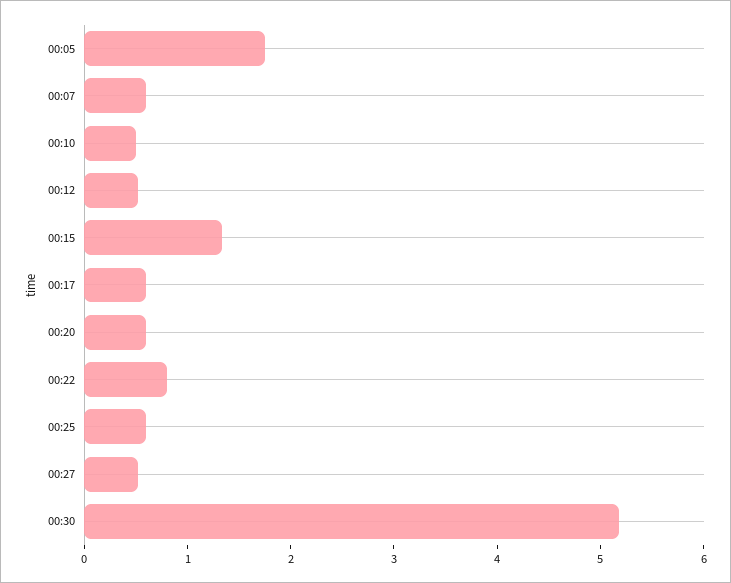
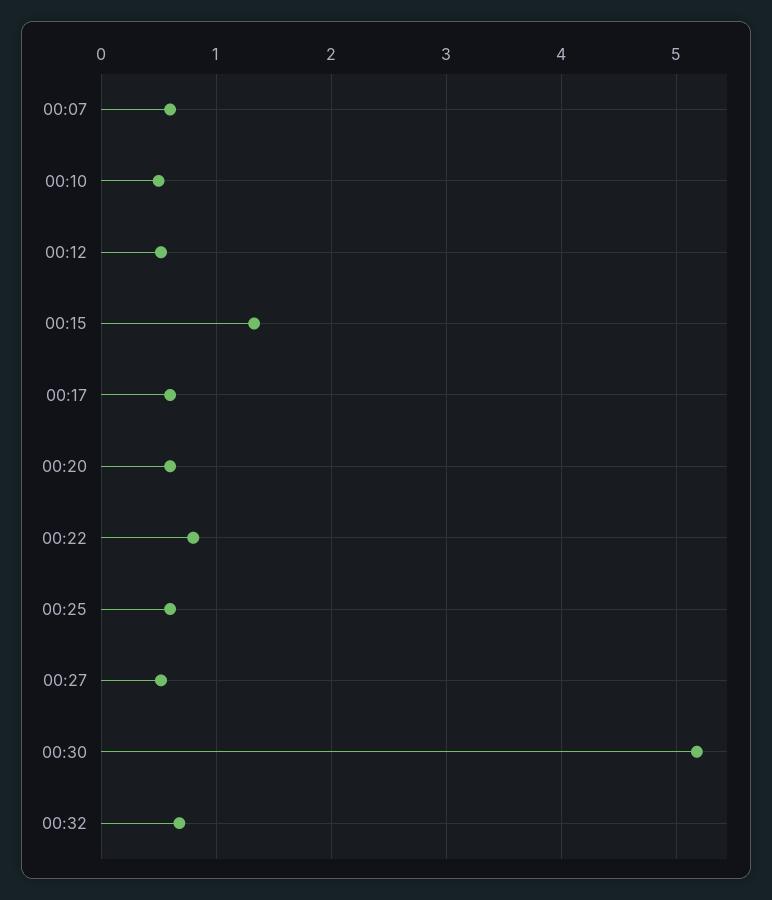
00:05: 1.8 -> none
00:32: none -> 0.7

